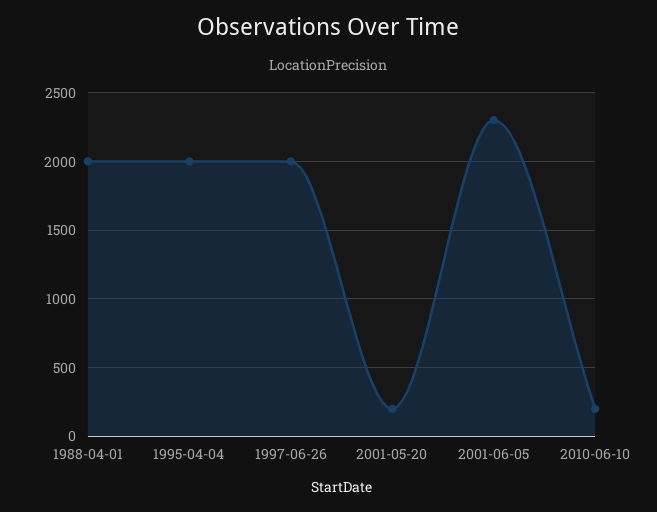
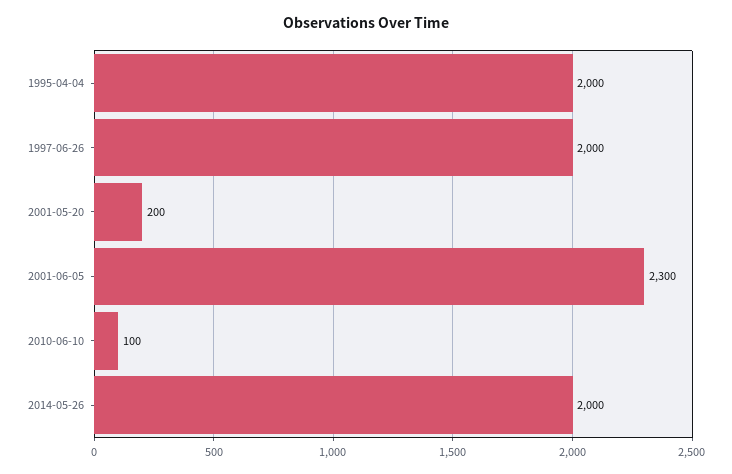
1988-04-01: 2000 -> none
2010-06-10: 200 -> 100
2014-05-26: none -> 2000

